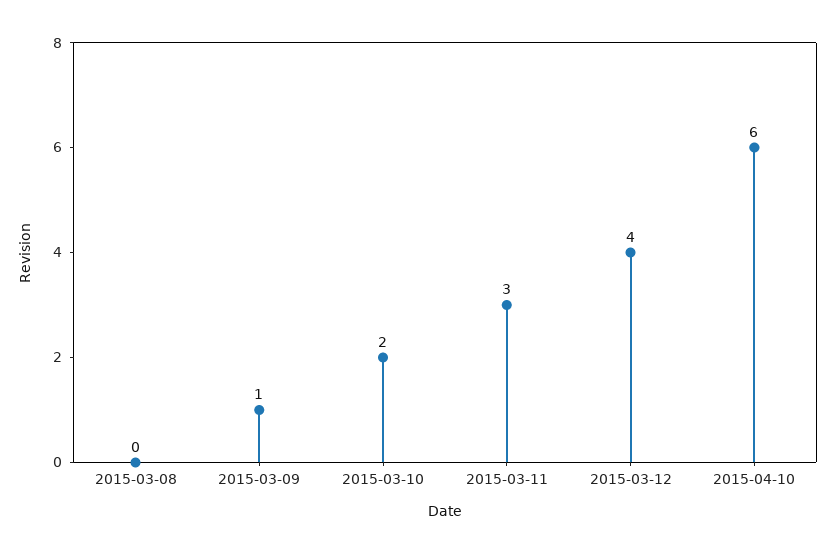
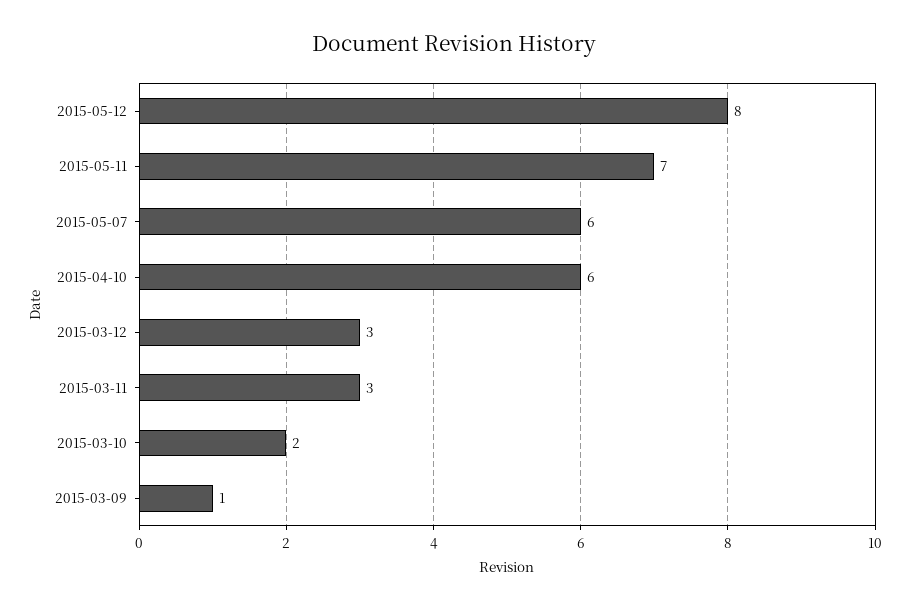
2015-03-08: 0 -> none
2015-03-12: 4 -> 3
2015-05-12: none -> 8
2015-05-11: none -> 7
2015-05-07: none -> 6

